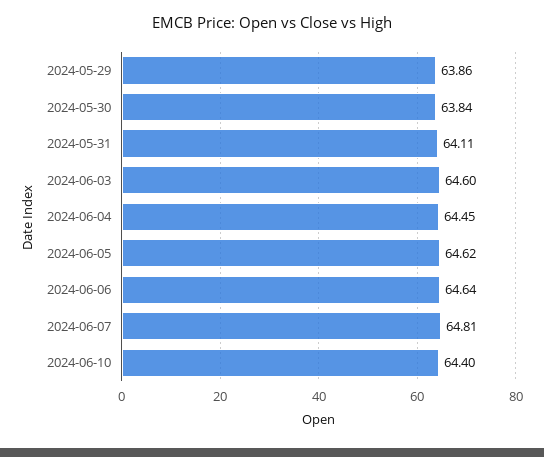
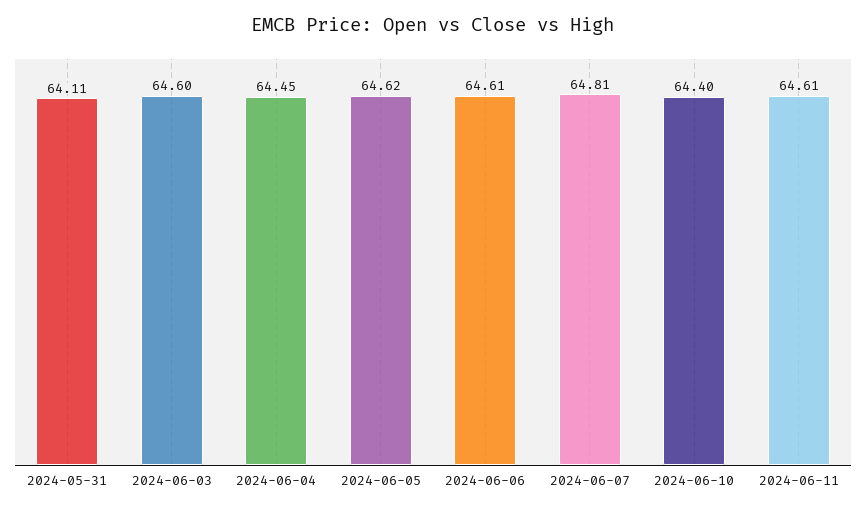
2024-05-29: 63.86 -> none
2024-05-30: 63.84 -> none
2024-06-06: 64.64 -> 64.61
2024-06-11: none -> 64.61

